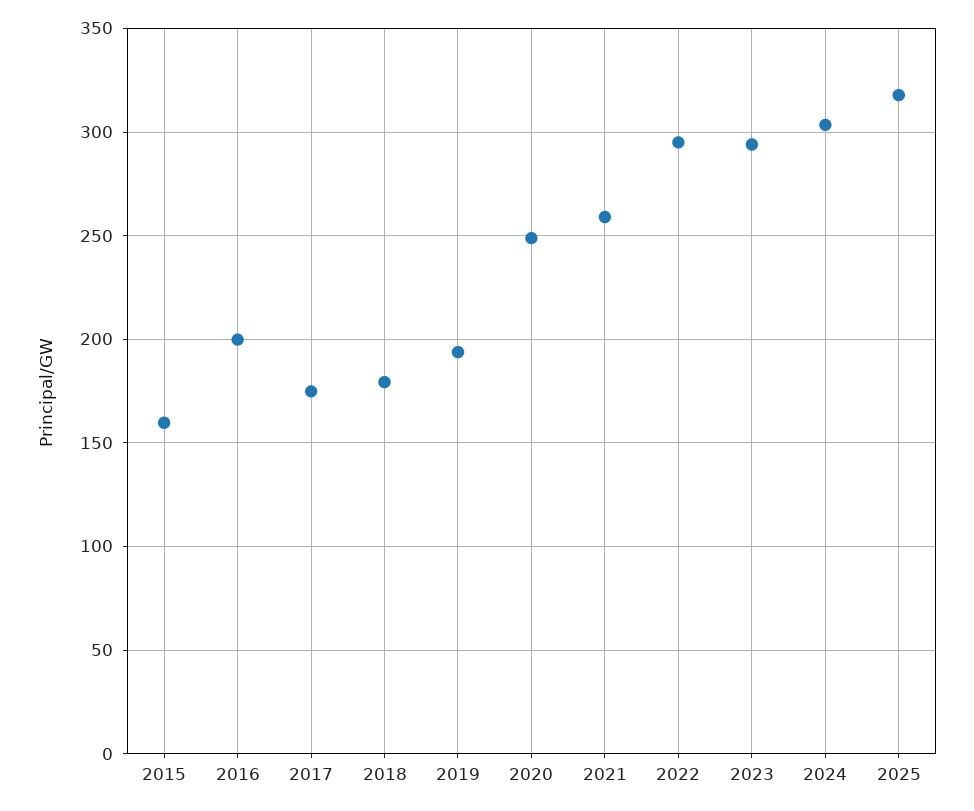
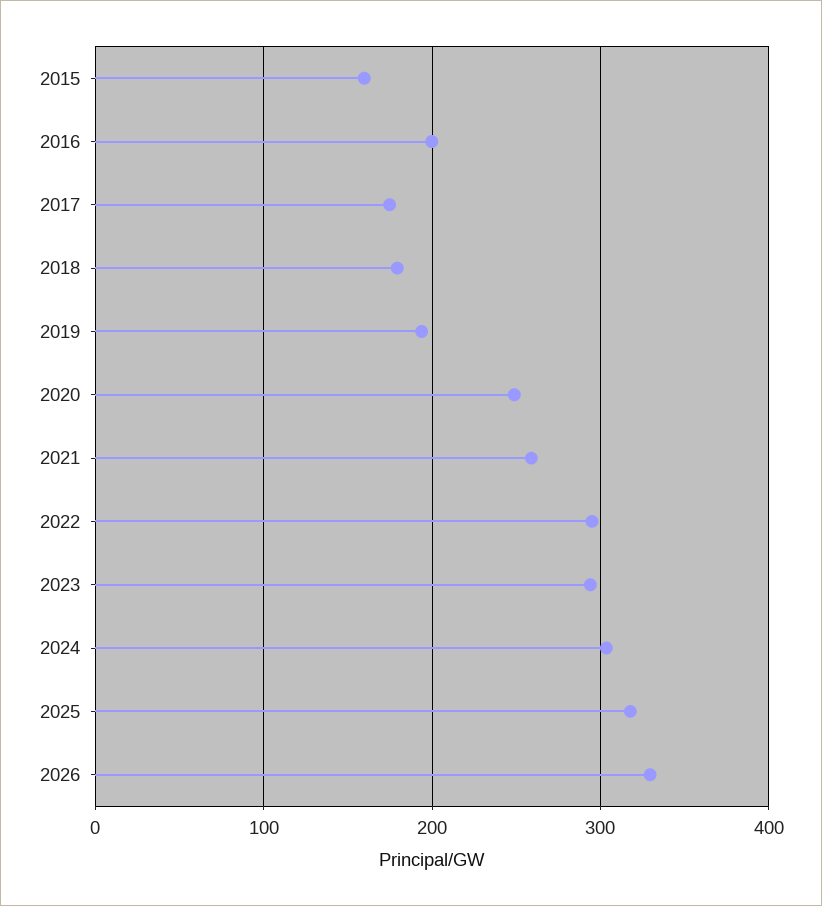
2026: none -> 330

